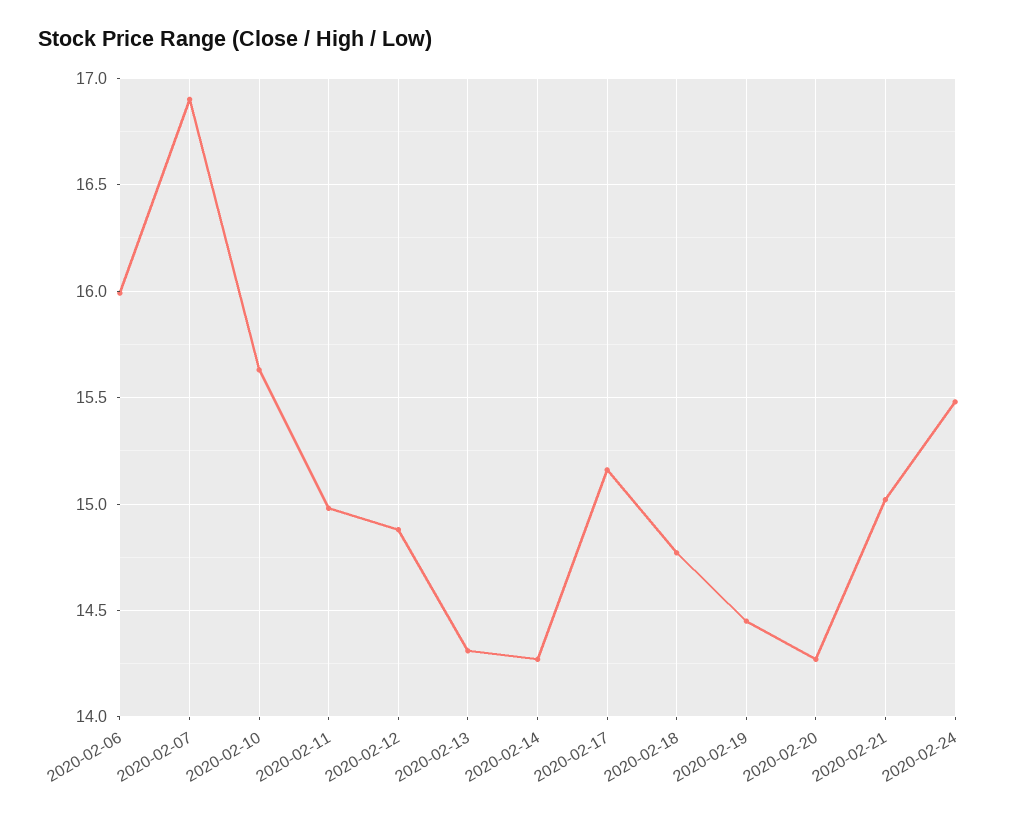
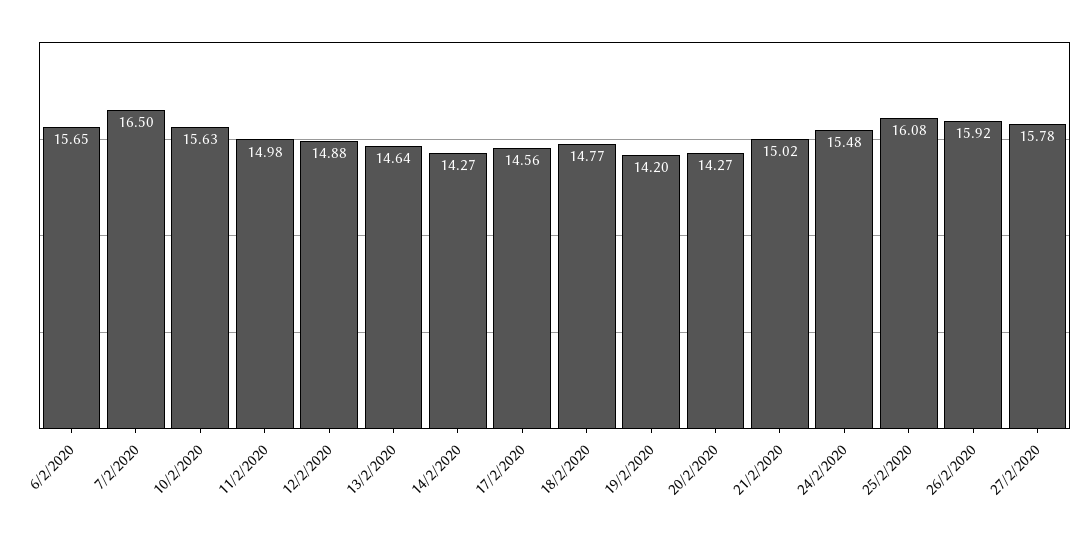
2020-02-06: 16 -> 15.65
2020-02-07: 16.9 -> 16.5
2020-02-13: 14.3 -> 14.64
2020-02-17: 15.15 -> 14.56
2020-02-19: 14.45 -> 14.2
25/2/2020: none -> 16.08
26/2/2020: none -> 15.92
27/2/2020: none -> 15.78

